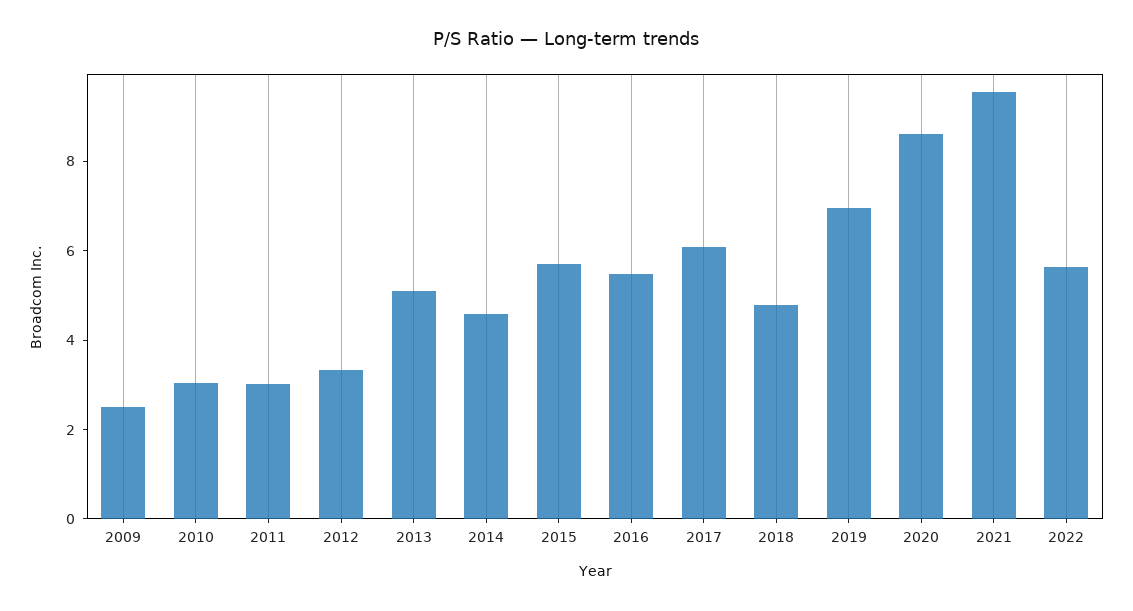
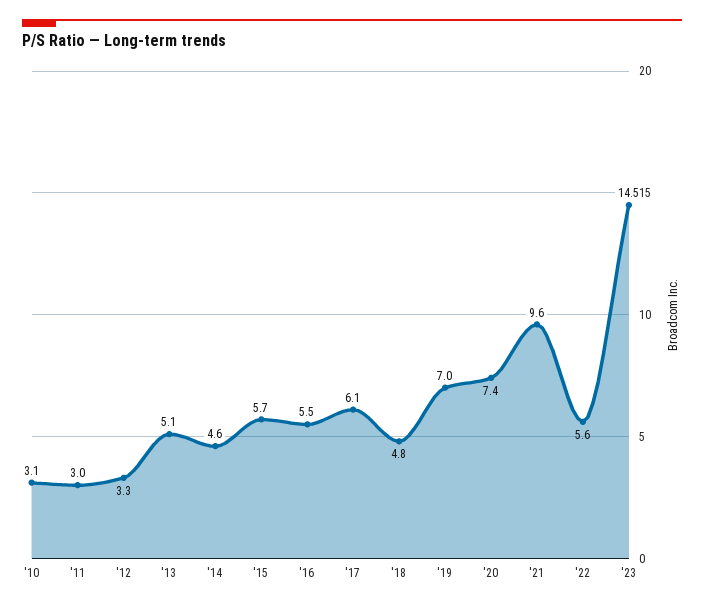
2009: 2.5 -> none
2020: 8.5 -> 7.4
'23: none -> 14.5

